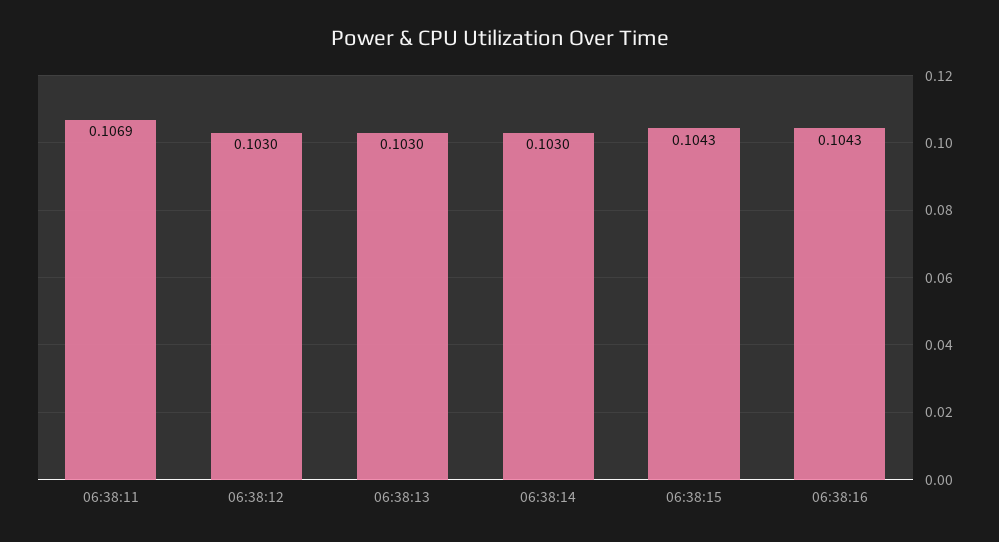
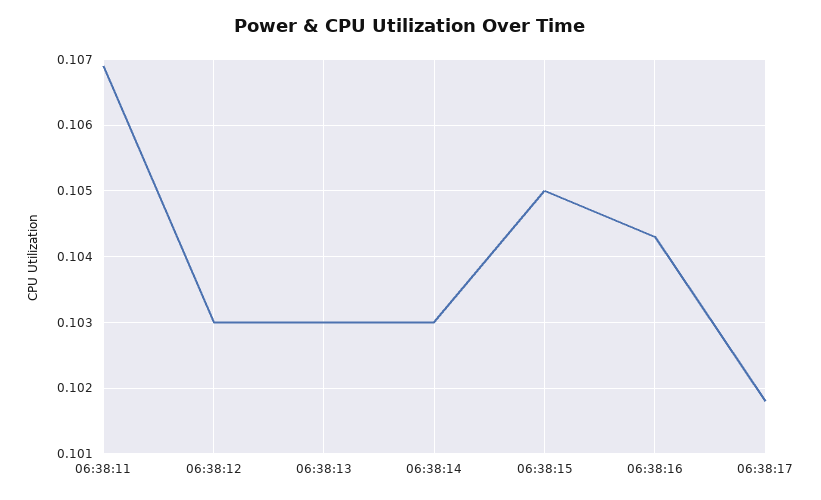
06:38:15: 0.1043 -> 0.105
06:38:17: none -> 0.1018

